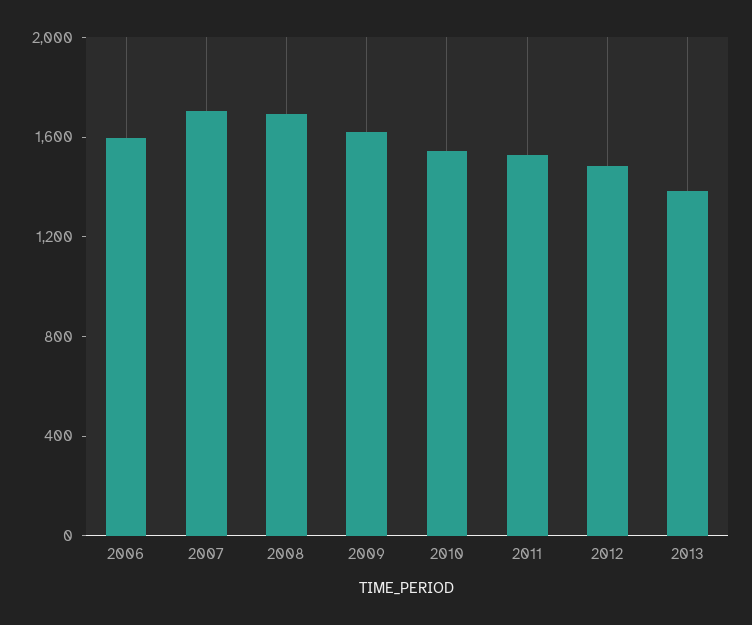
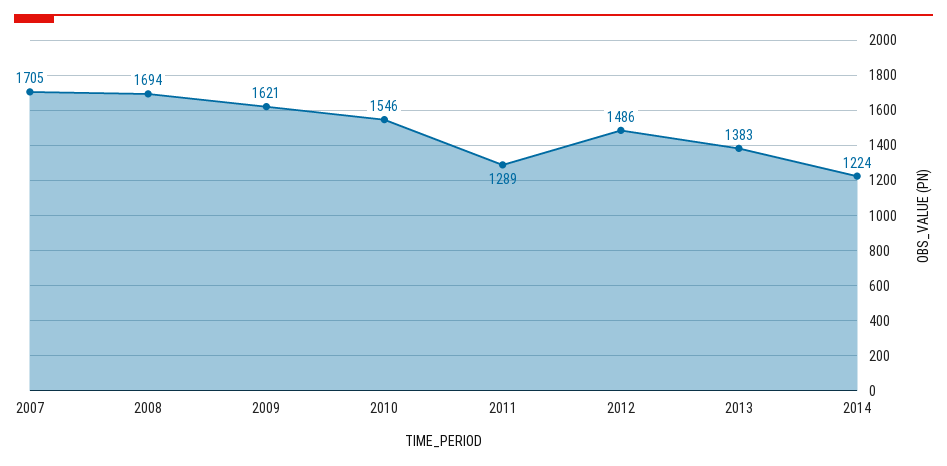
2006: 1600 -> none
2011: 1500 -> 1289
2014: none -> 1224

